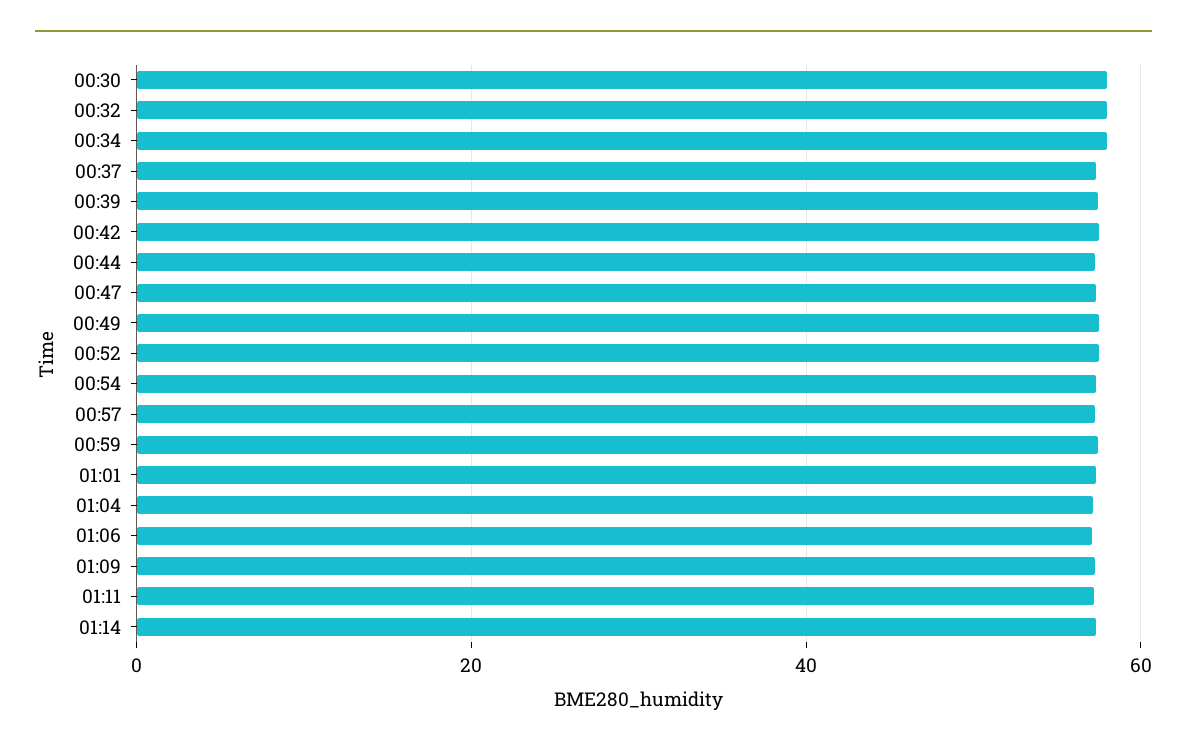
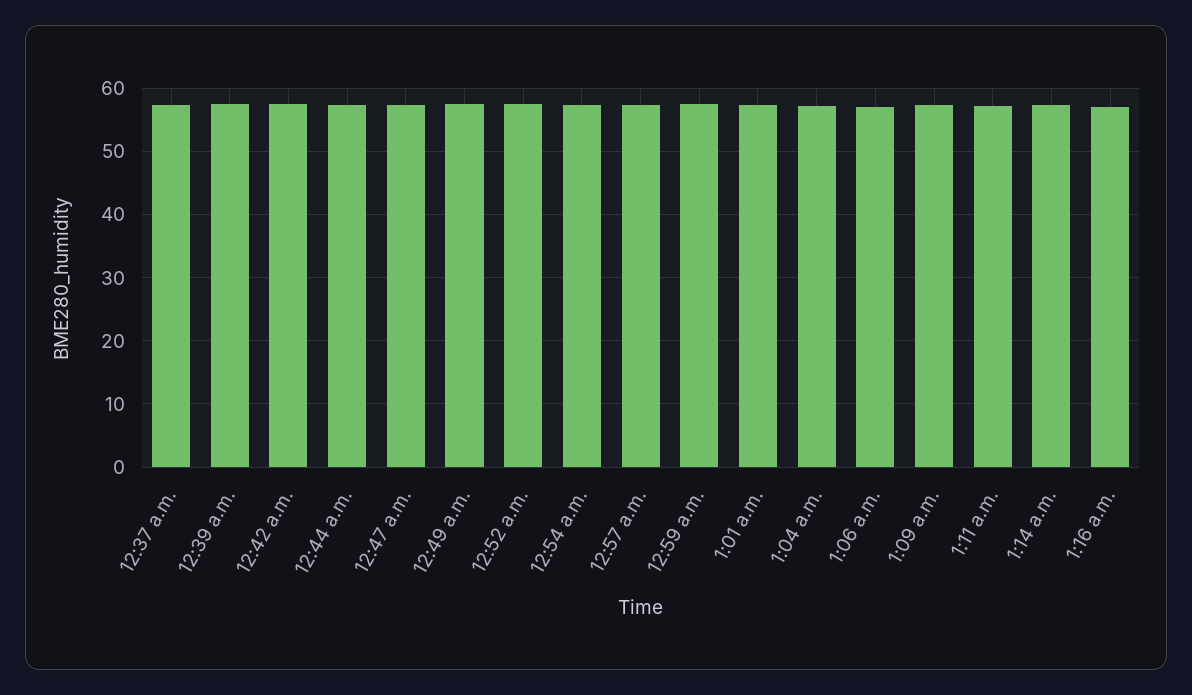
00:30: 58 -> none
00:32: 58 -> none
00:34: 58 -> none
1:16 a.m.: none -> 57

